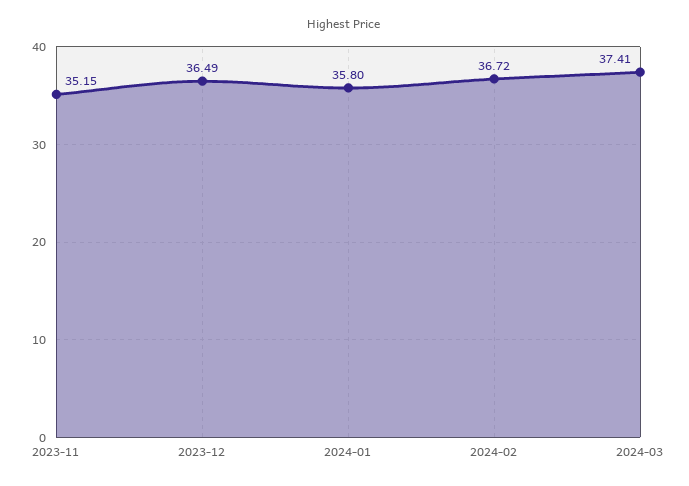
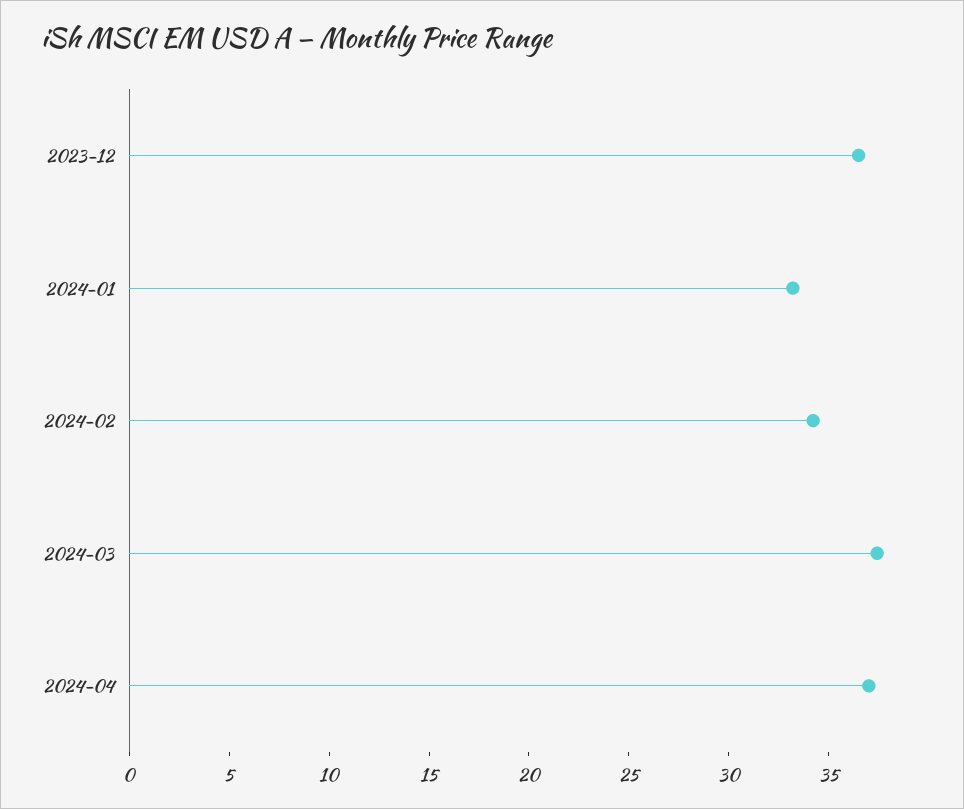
2023-11: 35.15 -> none
2024-01: 35.8 -> 33
2024-02: 36.72 -> 34
2024-04: none -> 37

